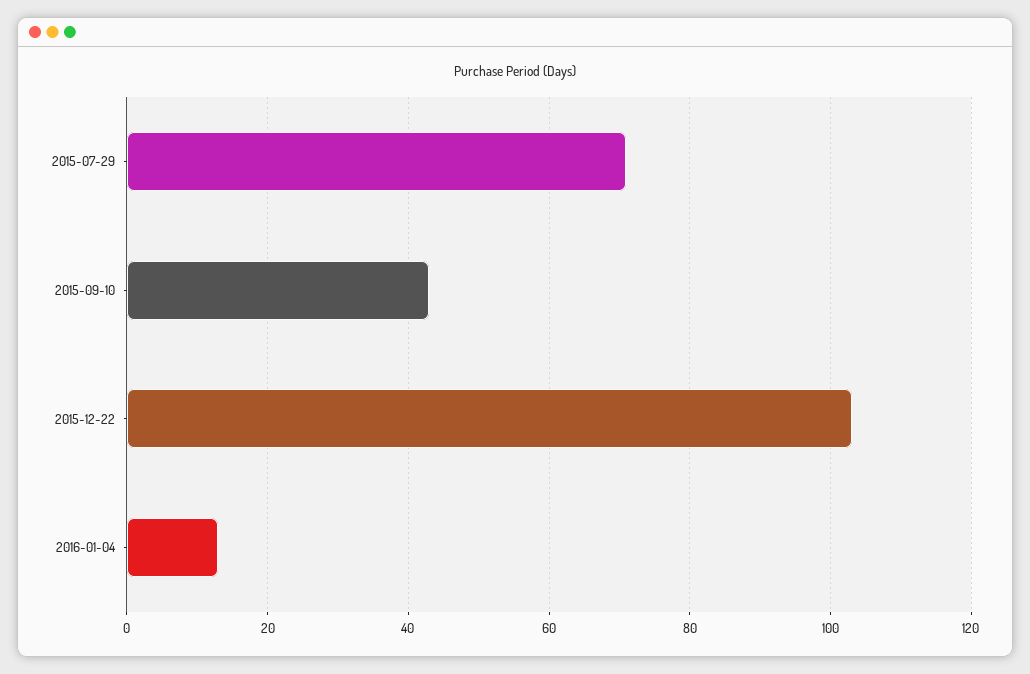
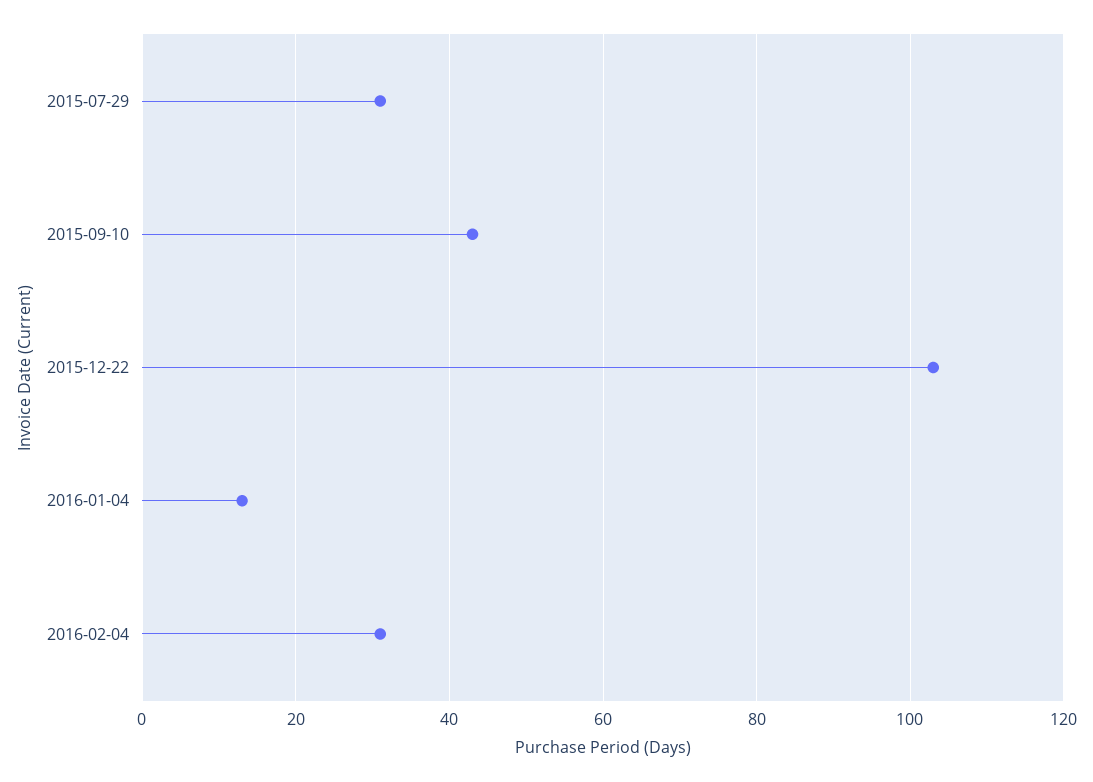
2015-07-29: 70 -> 30
2016-02-04: none -> 30

